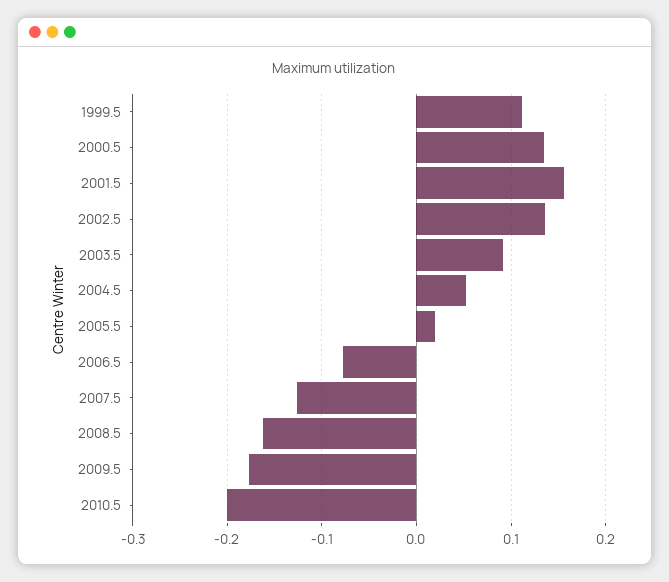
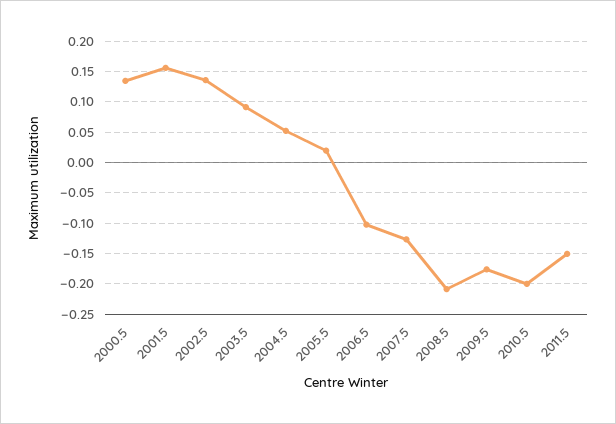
1999.5: 0.11 -> none
2006.5: -0.08 -> -0.1
2008.5: -0.16 -> -0.21
2011.5: none -> -0.15

